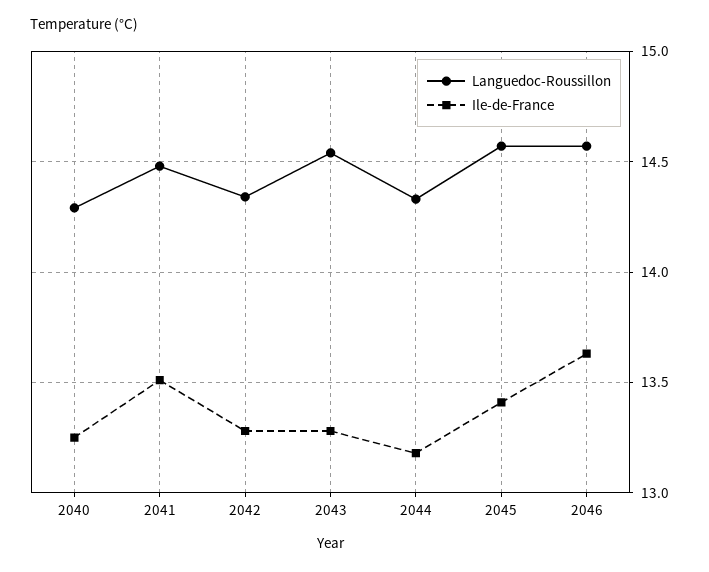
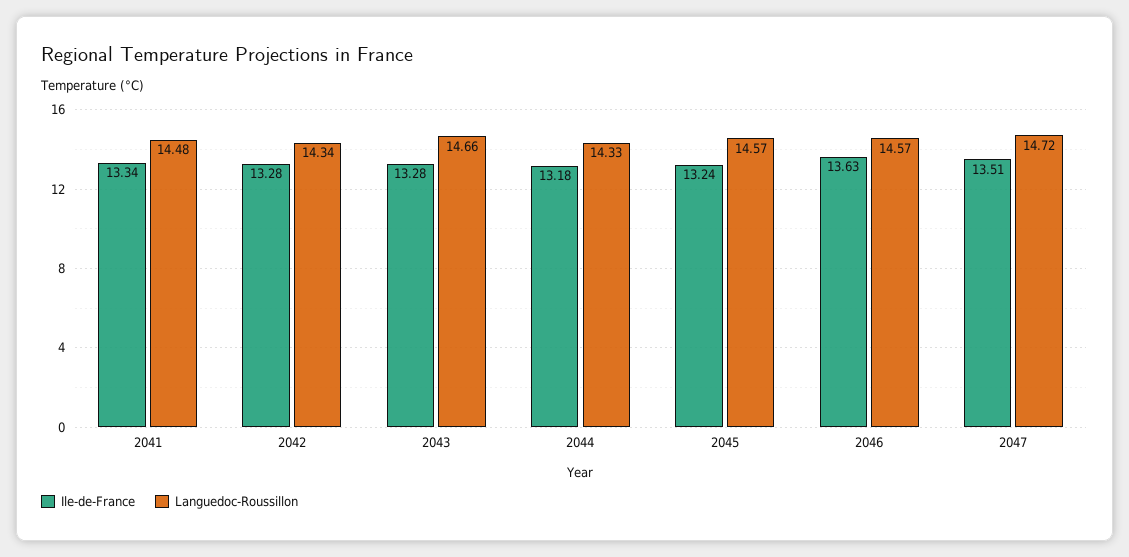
Languedoc-Roussillon, 2040: 14.3 -> none
Ile-de-France, 2040: 13.25 -> none
Ile-de-France, 2041: 13.5 -> 13.34
Languedoc-Roussillon, 2043: 14.55 -> 14.66
Ile-de-France, 2045: 13.4 -> 13.24
Ile-de-France, 2047: none -> 13.51
Languedoc-Roussillon, 2047: none -> 14.72

